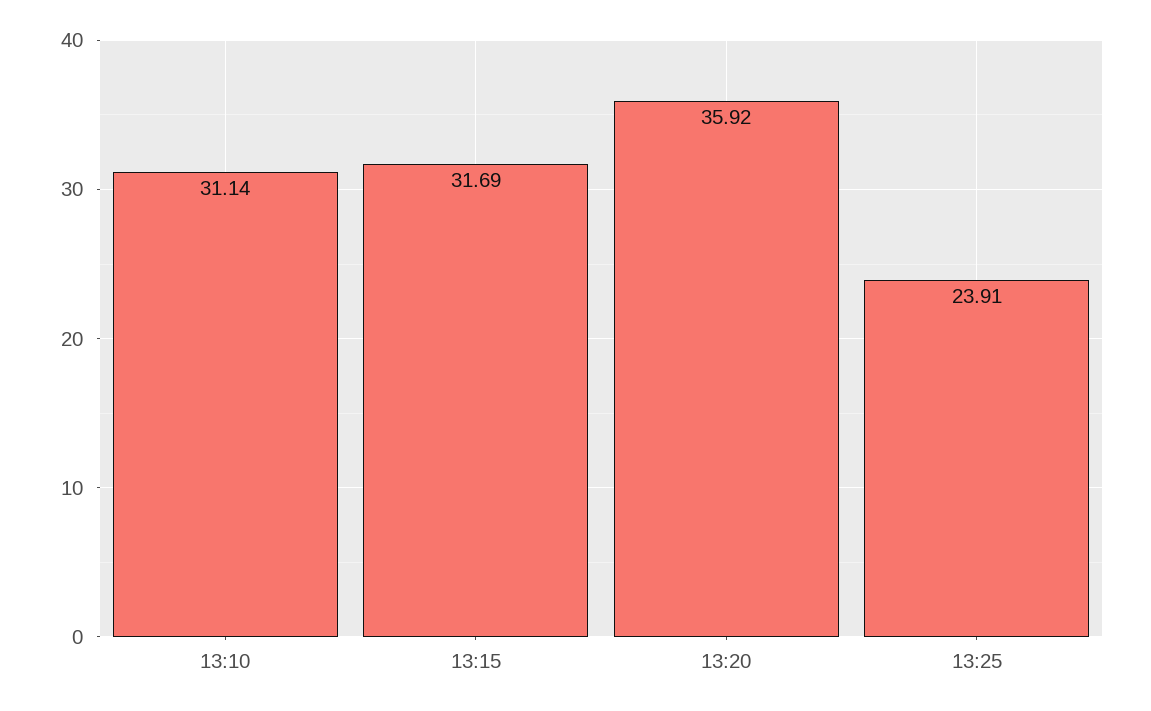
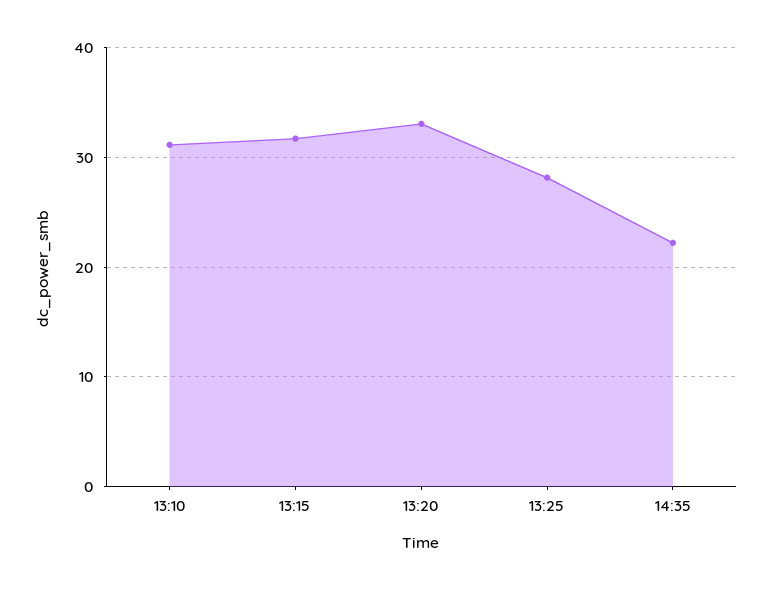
13:20: 35.92 -> 33
13:25: 23.91 -> 28
14:35: none -> 22

